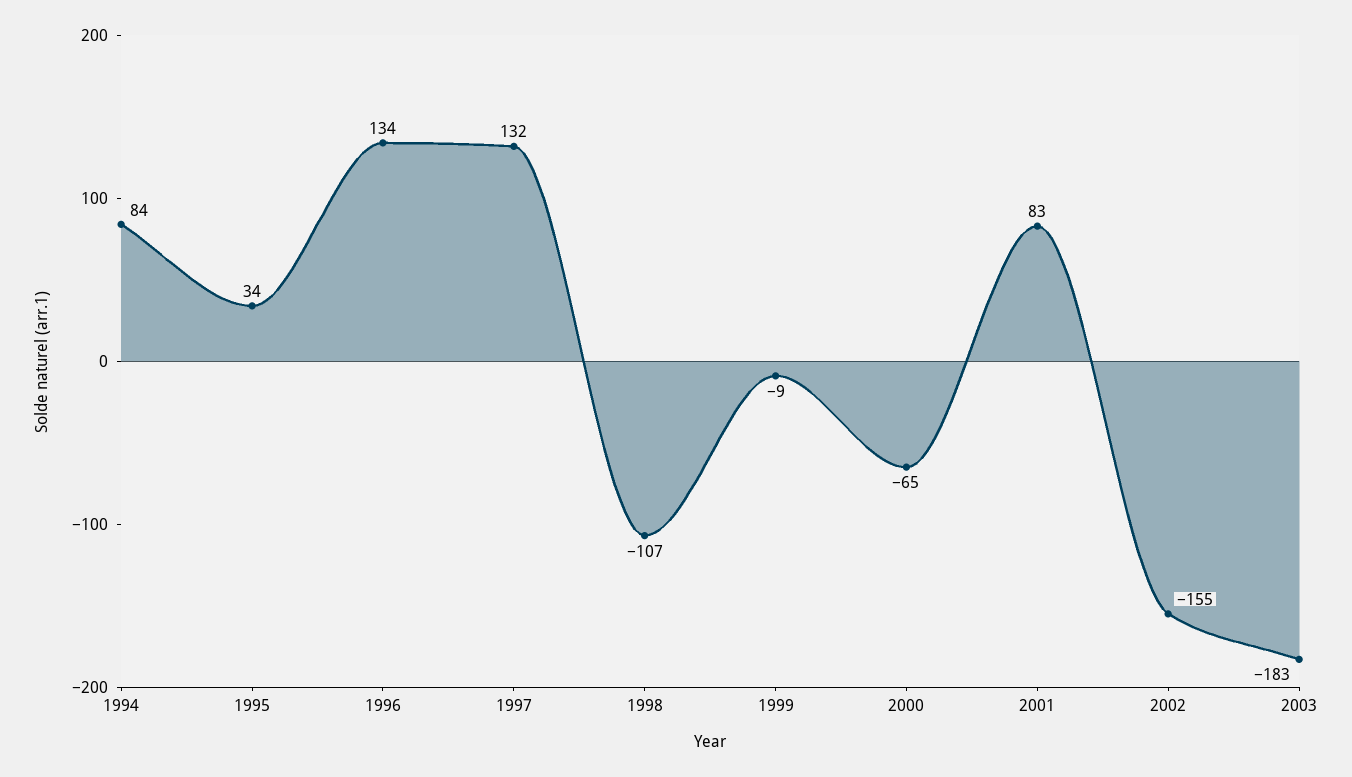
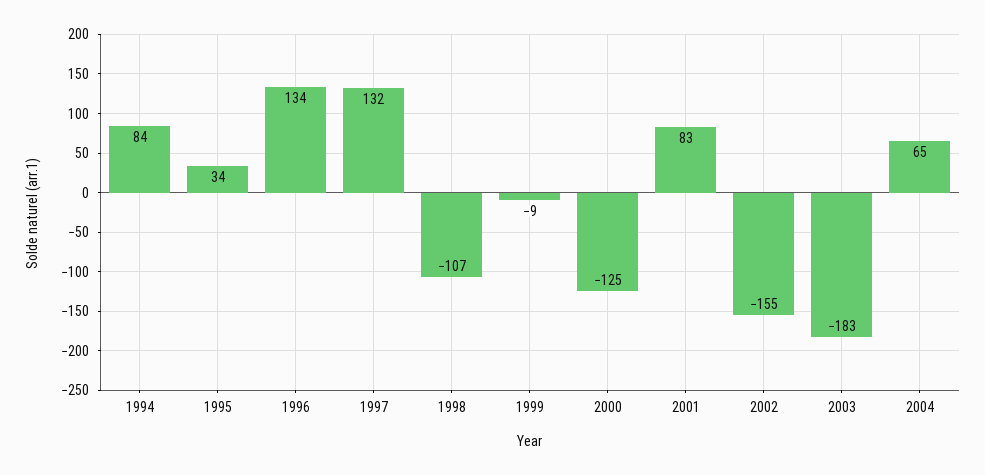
2000: -65 -> -125
2004: none -> 65

